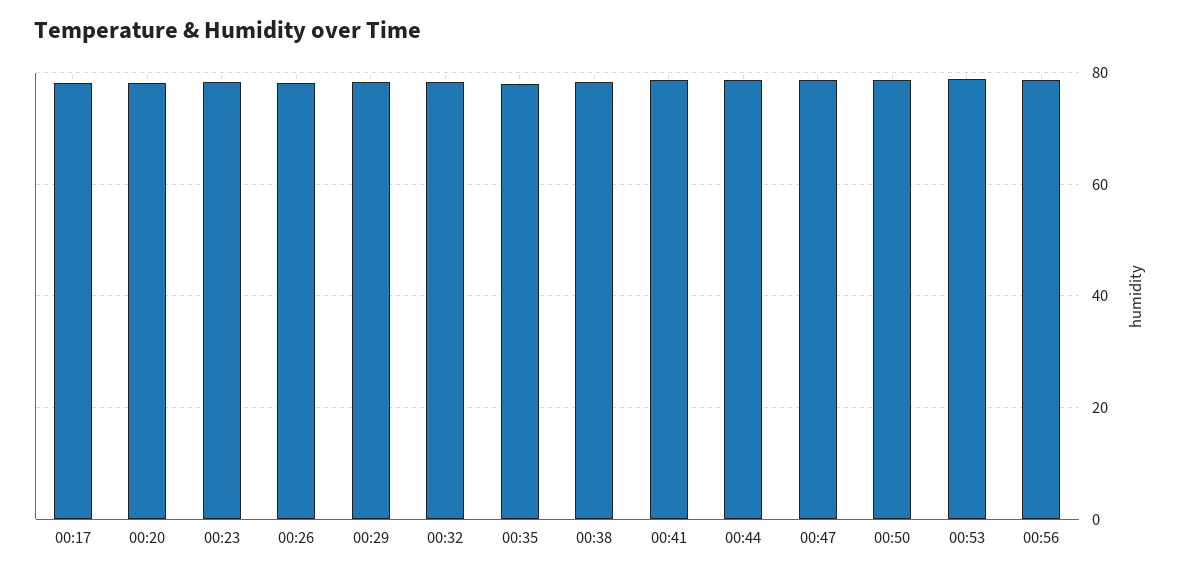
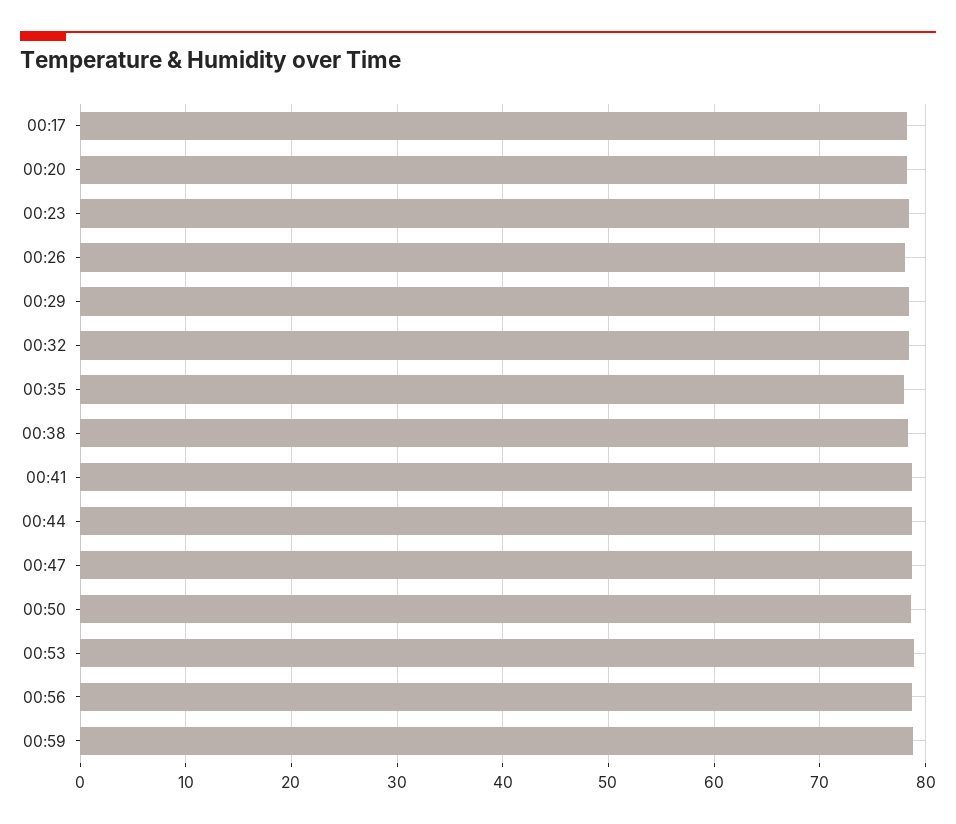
00:59: none -> 79

